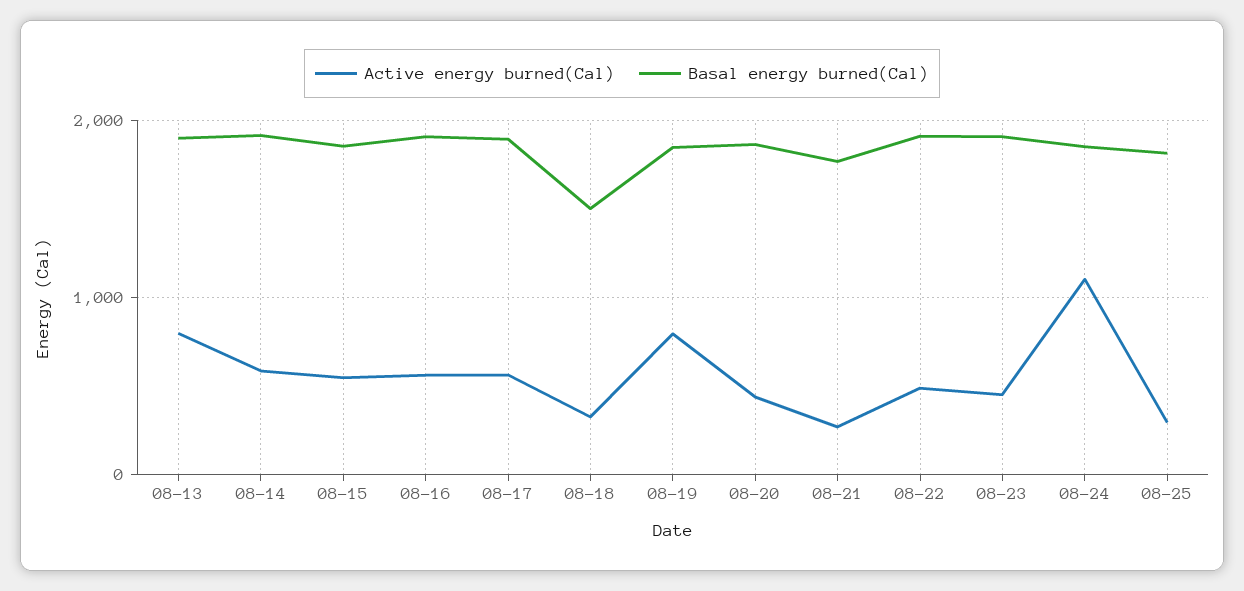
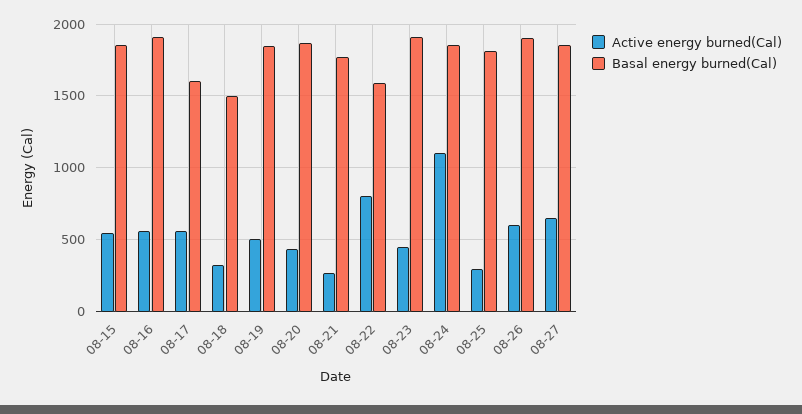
Active energy burned(Cal), 08-13: 800 -> none
Basal energy burned(Cal), 08-13: 1900 -> none
Active energy burned(Cal), 08-14: 600 -> none
Basal energy burned(Cal), 08-14: 1900 -> none
Basal energy burned(Cal), 08-17: 1900 -> 1600
Active energy burned(Cal), 08-19: 800 -> 500
Active energy burned(Cal), 08-22: 500 -> 800
Basal energy burned(Cal), 08-22: 1900 -> 1600
Active energy burned(Cal), 08-26: none -> 600
Basal energy burned(Cal), 08-26: none -> 1900
Active energy burned(Cal), 08-27: none -> 650
Basal energy burned(Cal), 08-27: none -> 1850

